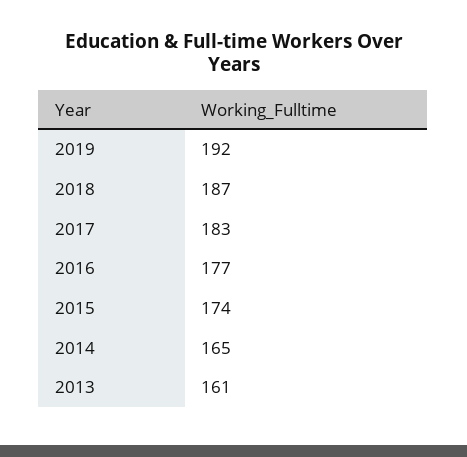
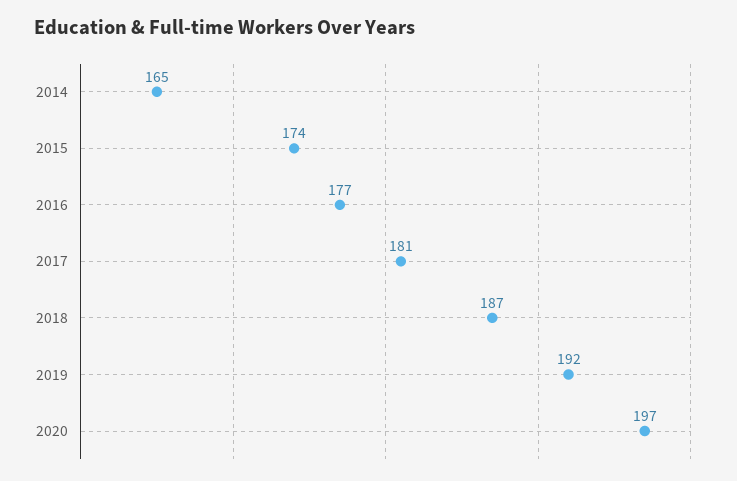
2017: 183 -> 181
2013: 161 -> none
2020: none -> 197

